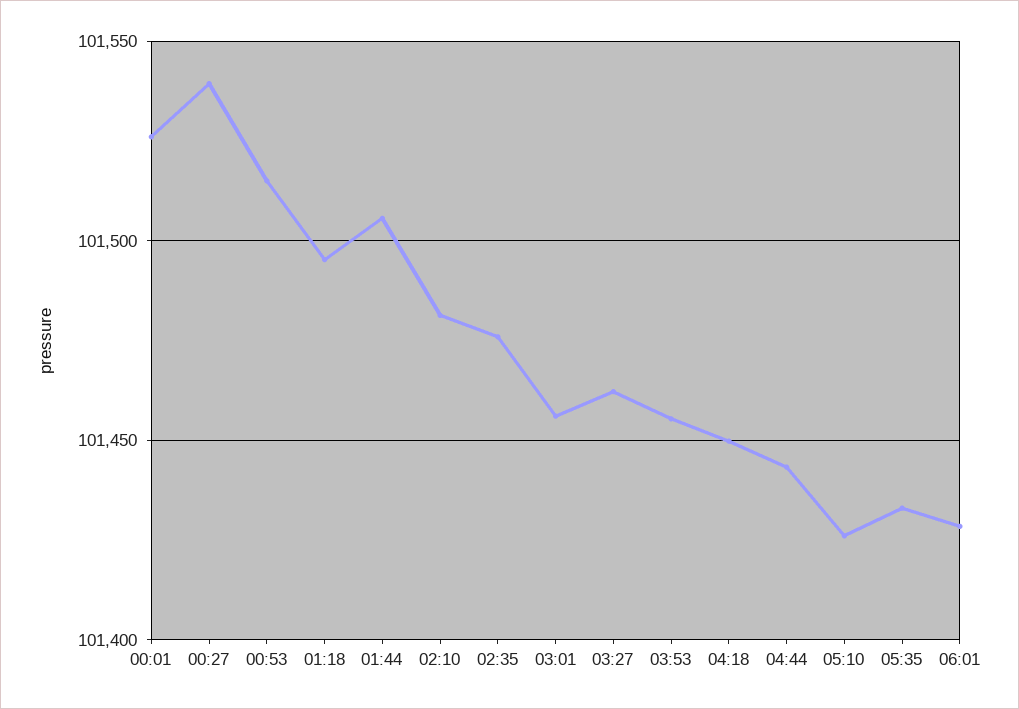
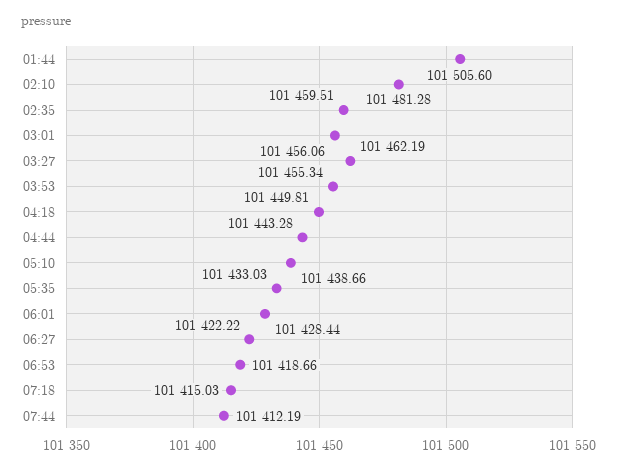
00:01: 101525 -> none
00:27: 101540 -> none
00:53: 101515 -> none
01:18: 101495 -> none
02:35: 101475 -> 101459.51
05:10: 101425 -> 101438.66
06:27: none -> 101422.22
06:53: none -> 101418.66
07:18: none -> 101415.03
07:44: none -> 101412.19

